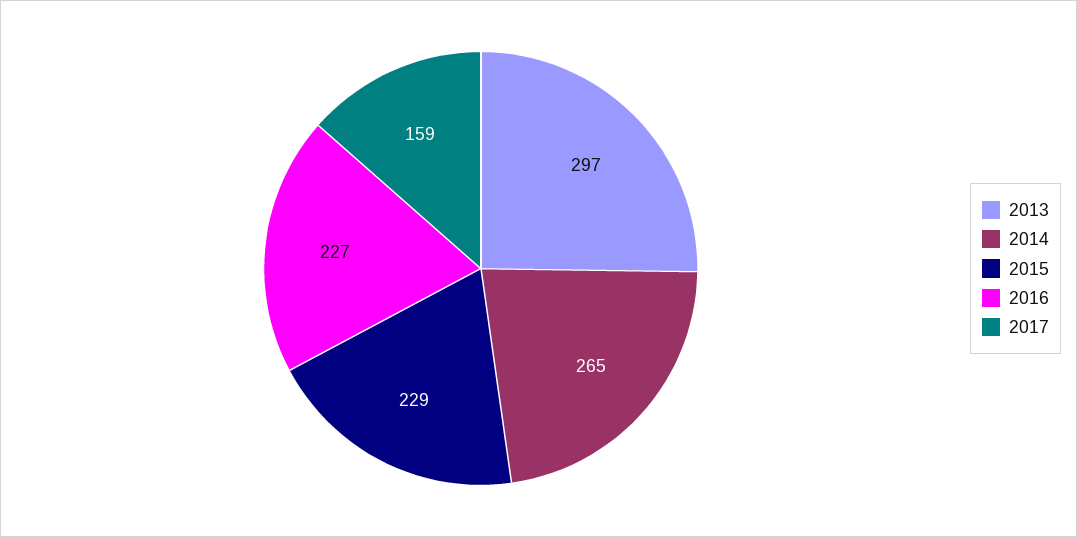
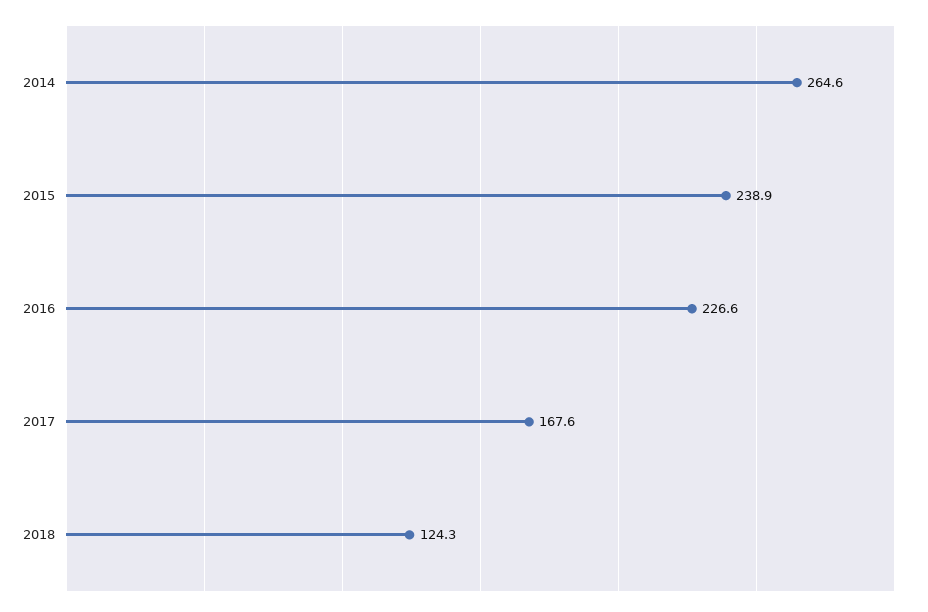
2013: 297 -> none
2015: 229 -> 238.9
2017: 159 -> 167.6
2018: none -> 124.3

